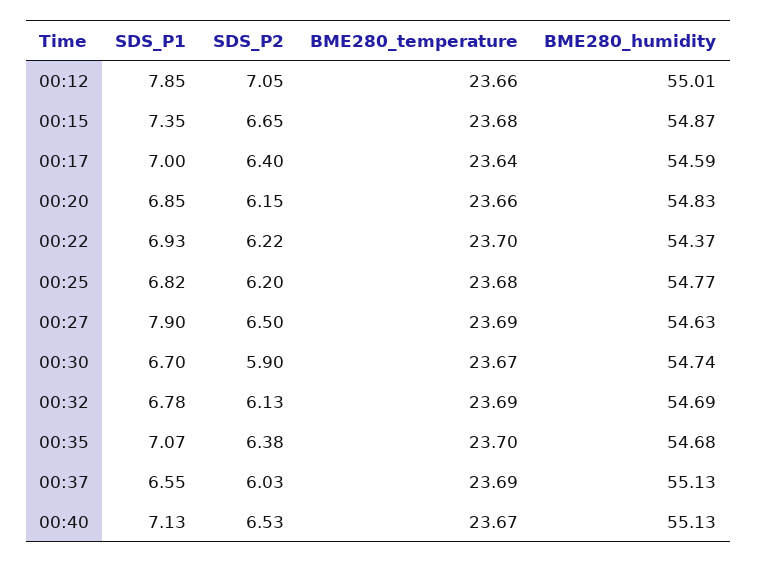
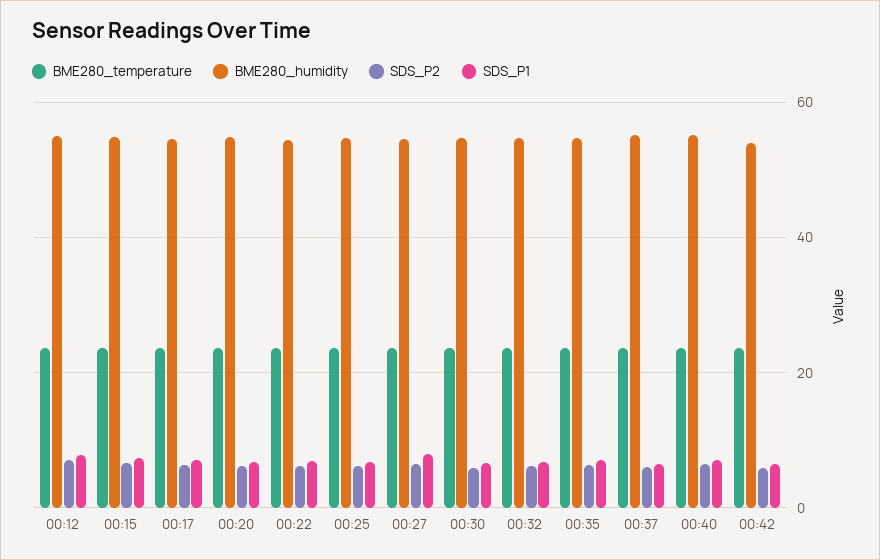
BME280_temperature, 00:42: none -> 24
BME280_humidity, 00:42: none -> 54
SDS_P2, 00:42: none -> 6
SDS_P1, 00:42: none -> 6

